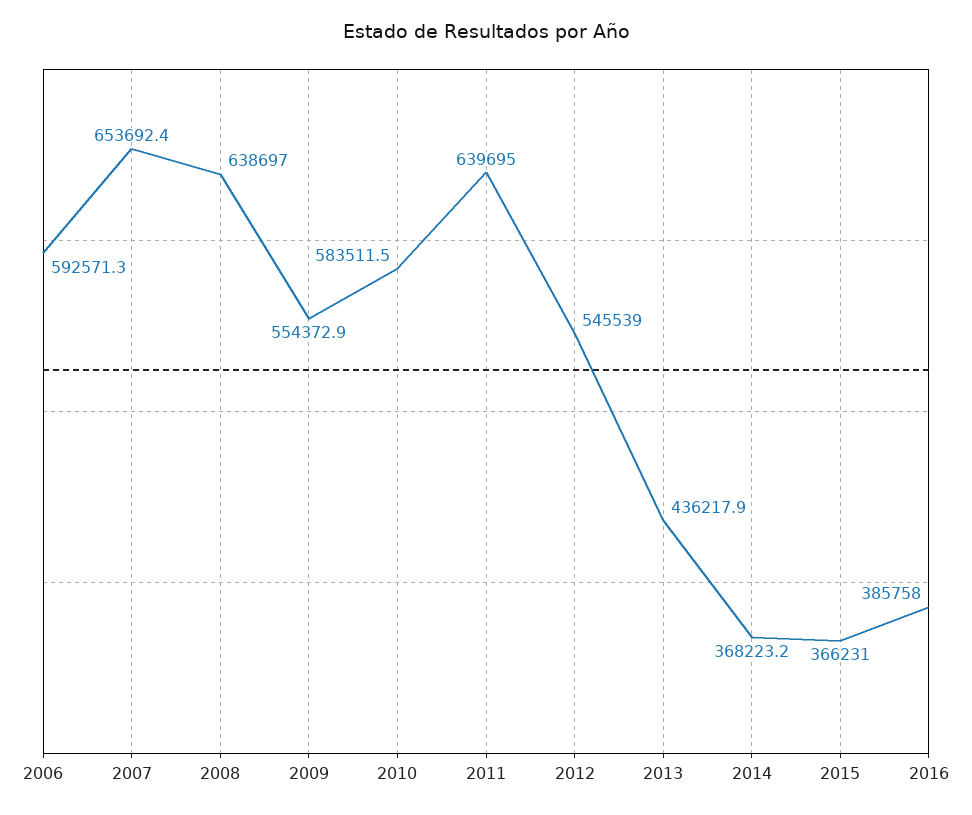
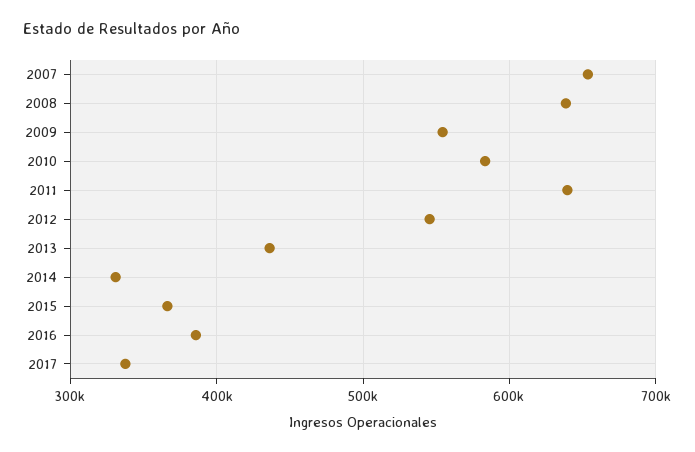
2006: 592571.3 -> none
2014: 368223.2 -> 330000
2017: none -> 340000

